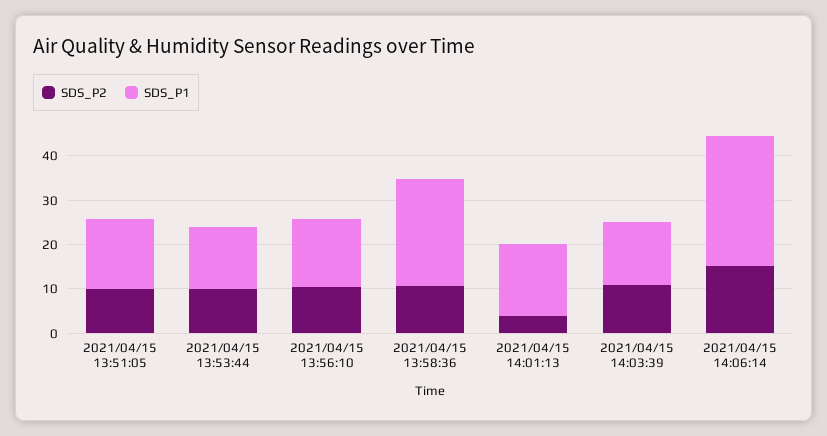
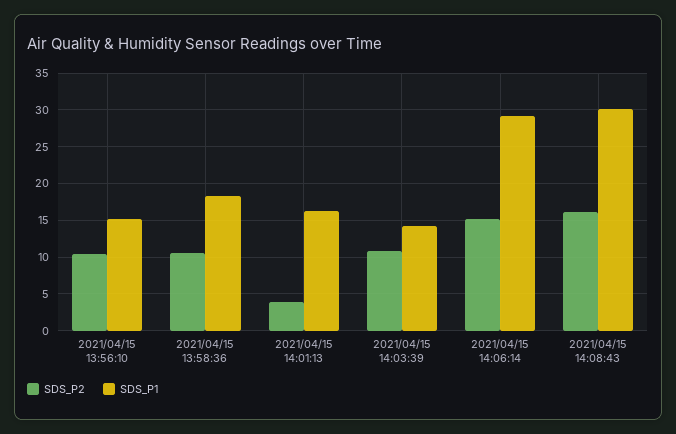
SDS_P2, 2021/04/15 13:51:05: 10 -> none
SDS_P1, 2021/04/15 13:51:05: 16 -> none
SDS_P2, 2021/04/15 13:53:44: 10 -> none
SDS_P1, 2021/04/15 13:53:44: 14 -> none
SDS_P1, 2021/04/15 13:58:36: 24 -> 18
SDS_P2, 2021/04/15 14:08:43: none -> 16
SDS_P1, 2021/04/15 14:08:43: none -> 30

